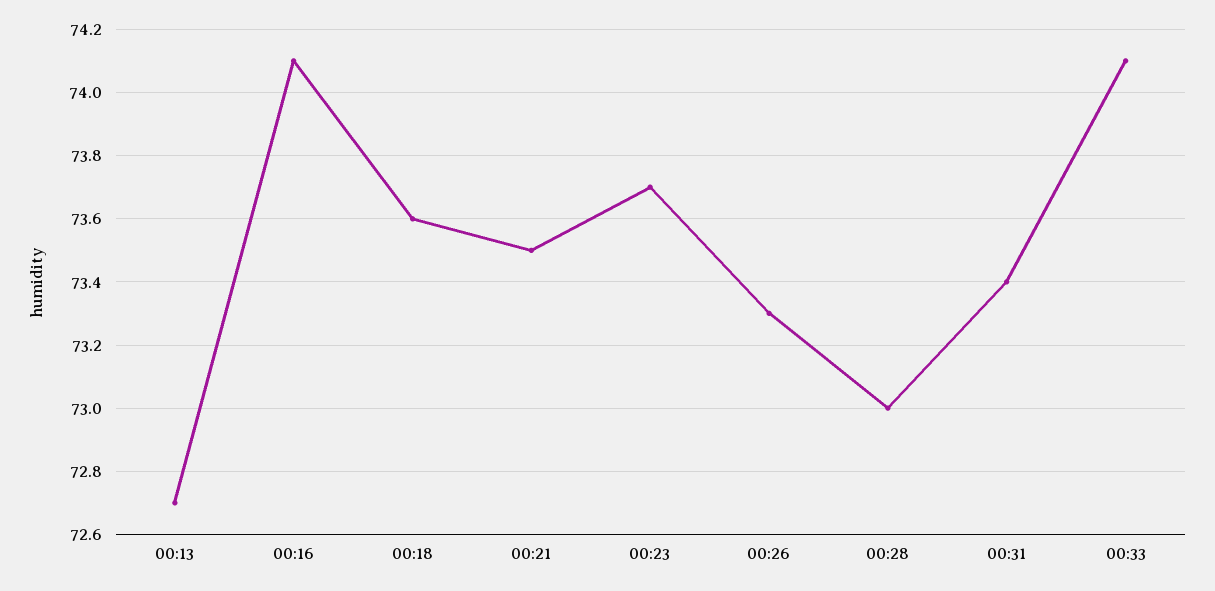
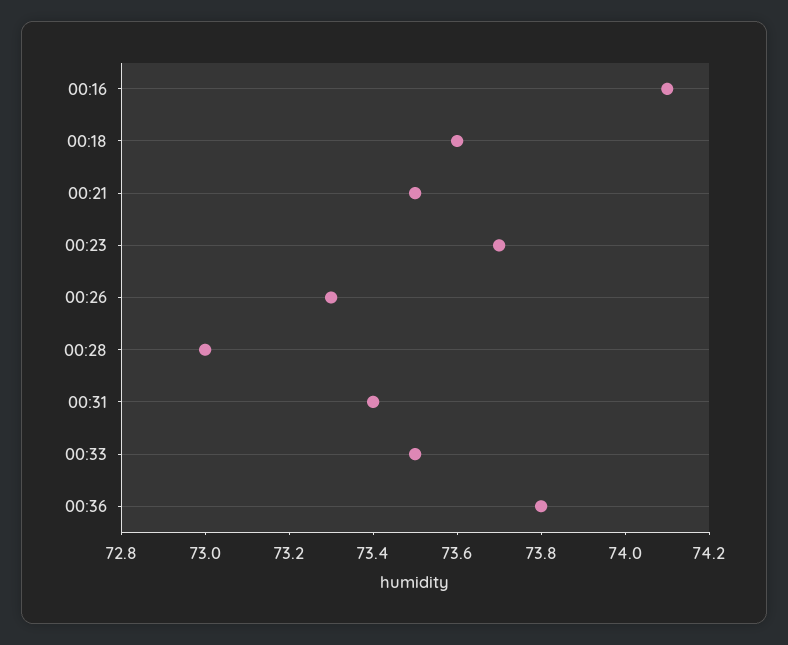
00:13: 72.7 -> none
00:33: 74.1 -> 73.5
00:36: none -> 73.8

